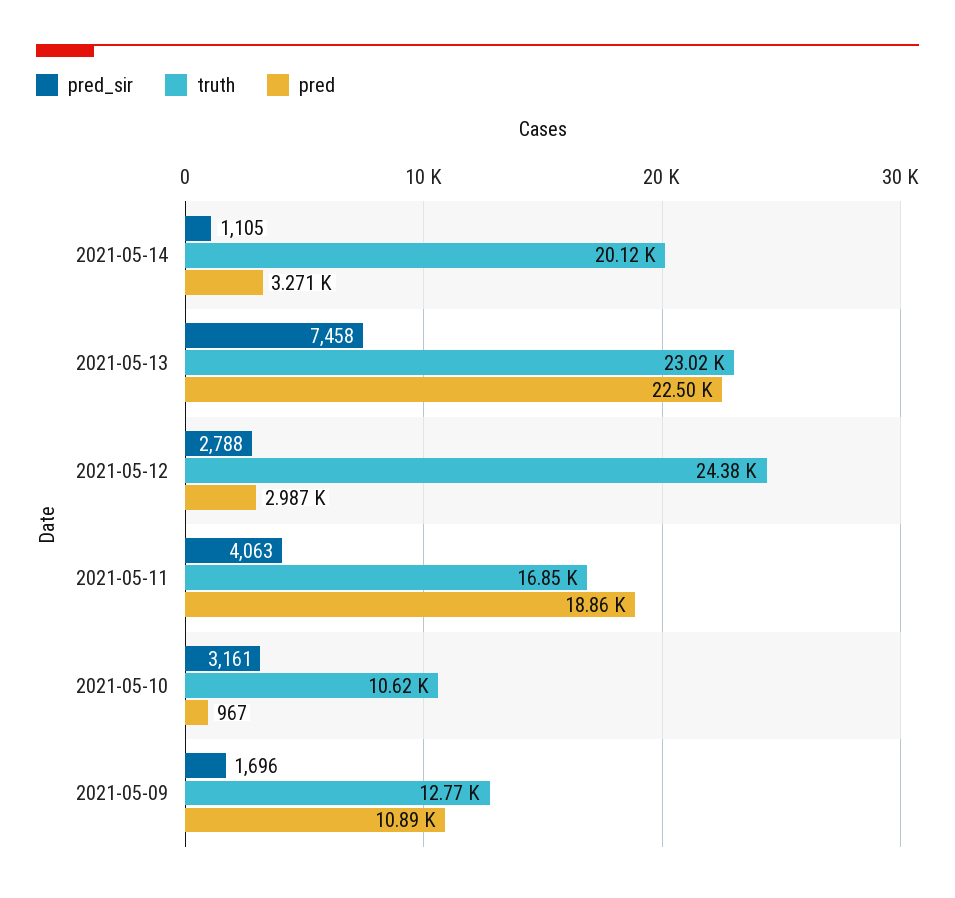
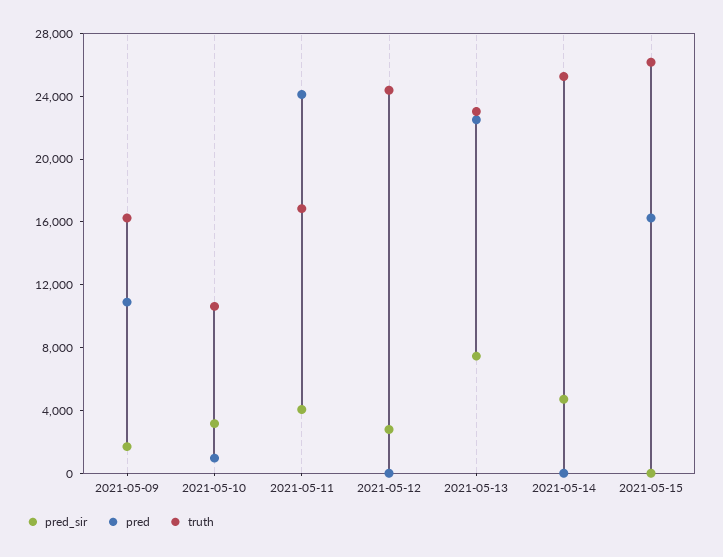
pred_sir, 2021-05-14: 1105 -> 5000
truth, 2021-05-14: 20120 -> 25000
pred, 2021-05-14: 3271 -> 0
pred, 2021-05-12: 2987 -> 0
pred, 2021-05-11: 18860 -> 24000
truth, 2021-05-09: 12770 -> 16000
pred_sir, 2021-05-15: none -> 0
pred, 2021-05-15: none -> 16000
truth, 2021-05-15: none -> 26000

